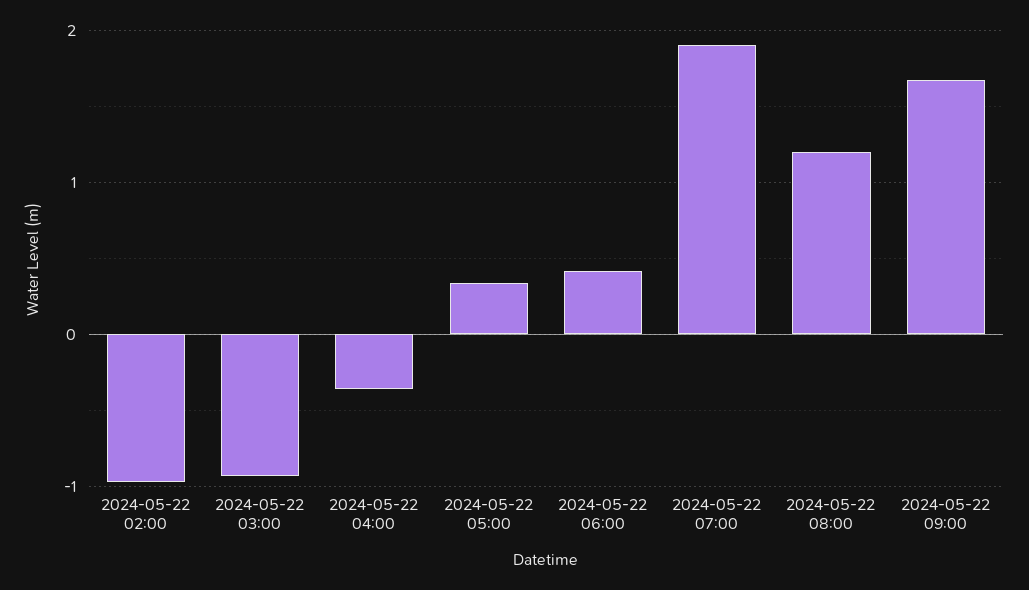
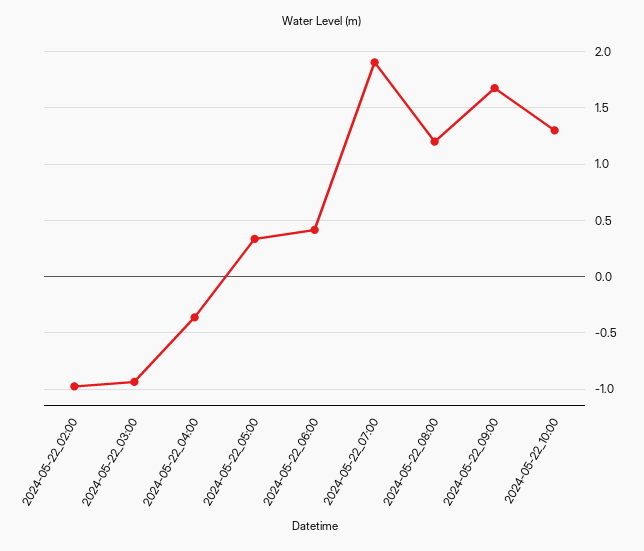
2024-05-22_10:00: none -> 1.3

